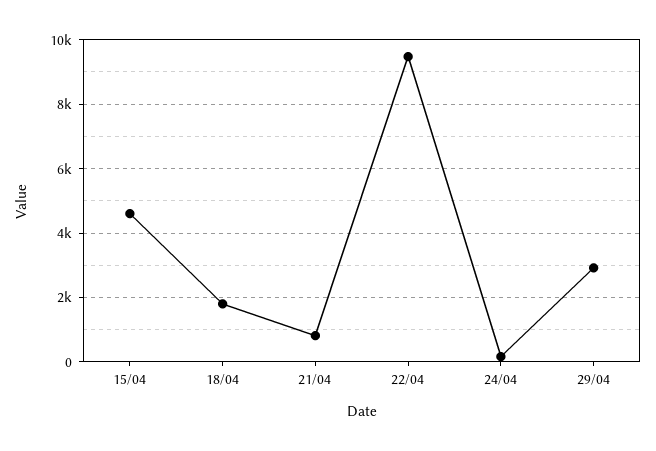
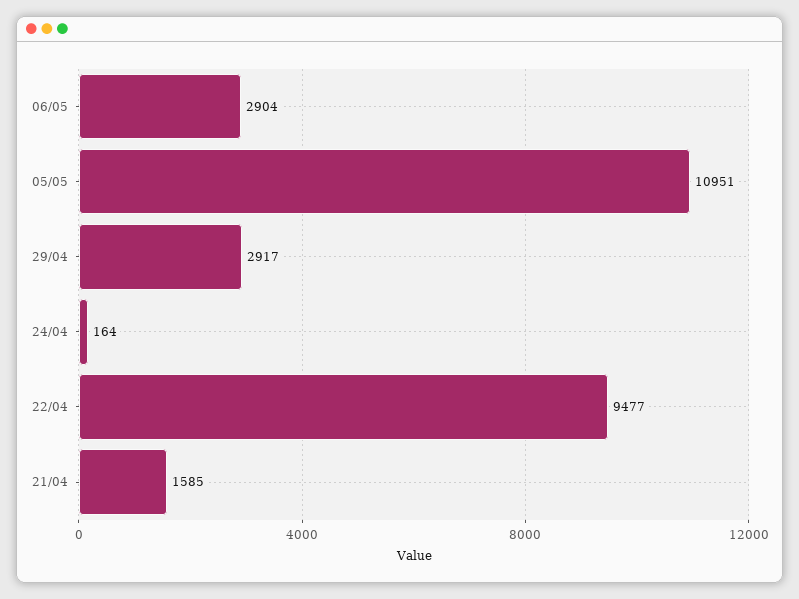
15/04: 4600 -> none
18/04: 1800 -> none
21/04: 800 -> 1585
06/05: none -> 2904
05/05: none -> 10951

